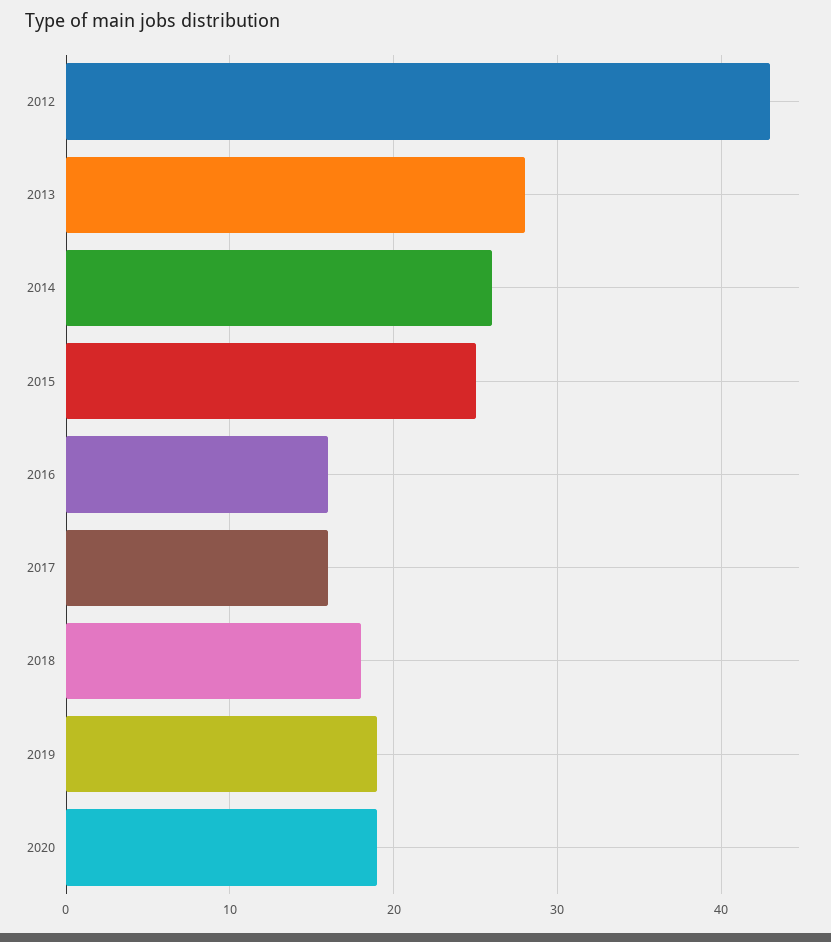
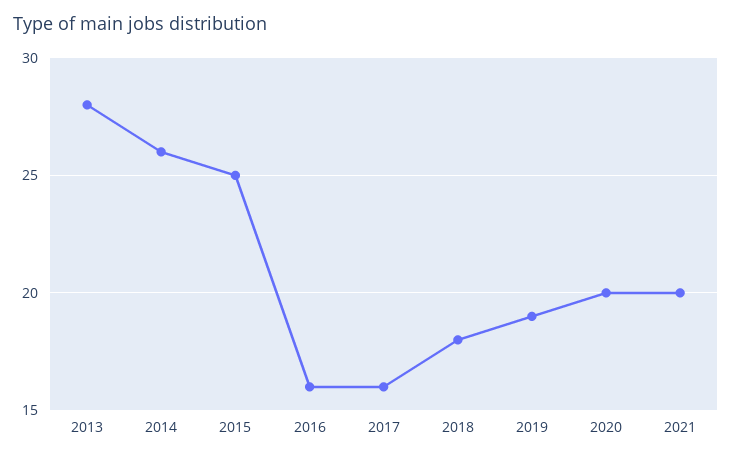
2012: 43 -> none
2020: 19 -> 20
2021: none -> 20

